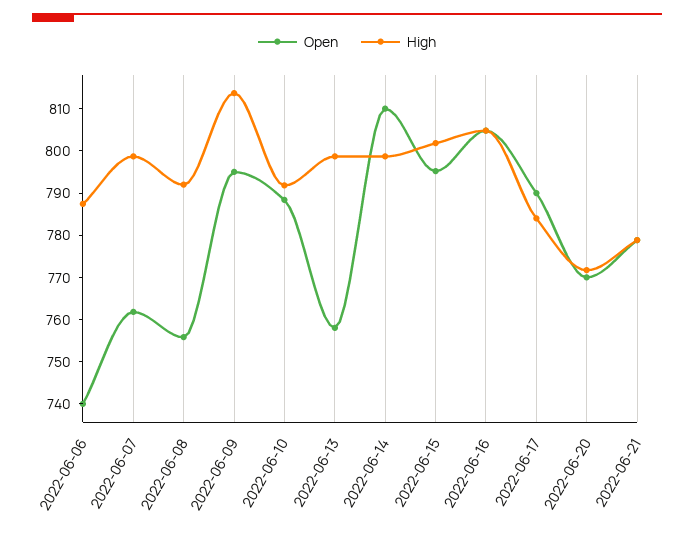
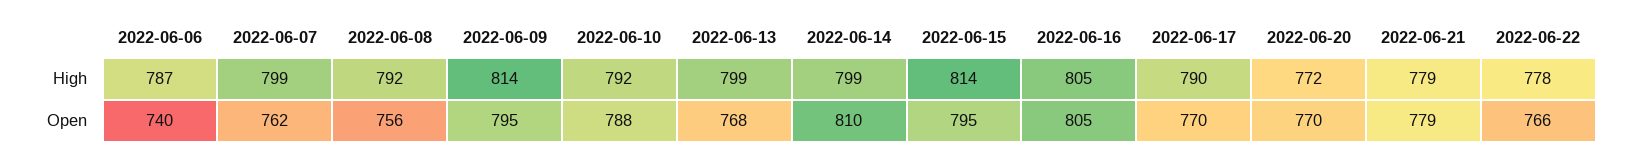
Open, 2022-06-13: 758 -> 768
High, 2022-06-15: 802 -> 814
Open, 2022-06-17: 790 -> 770
High, 2022-06-17: 784 -> 790
High, 2022-06-22: none -> 778
Open, 2022-06-22: none -> 766

